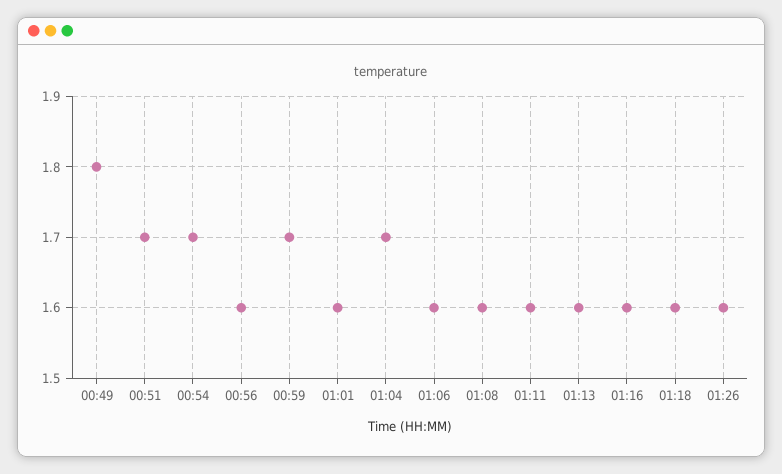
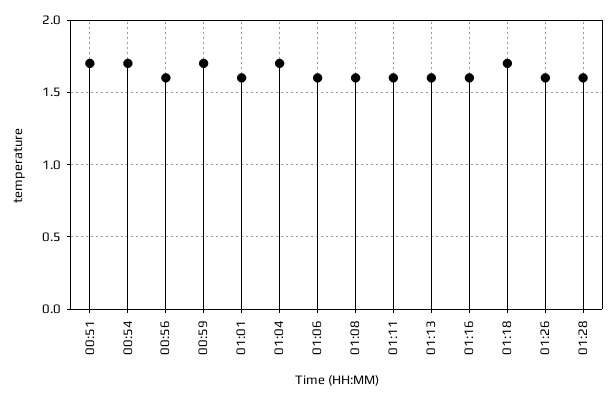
00:49: 1.8 -> none
01:18: 1.6 -> 1.7
01:28: none -> 1.6

